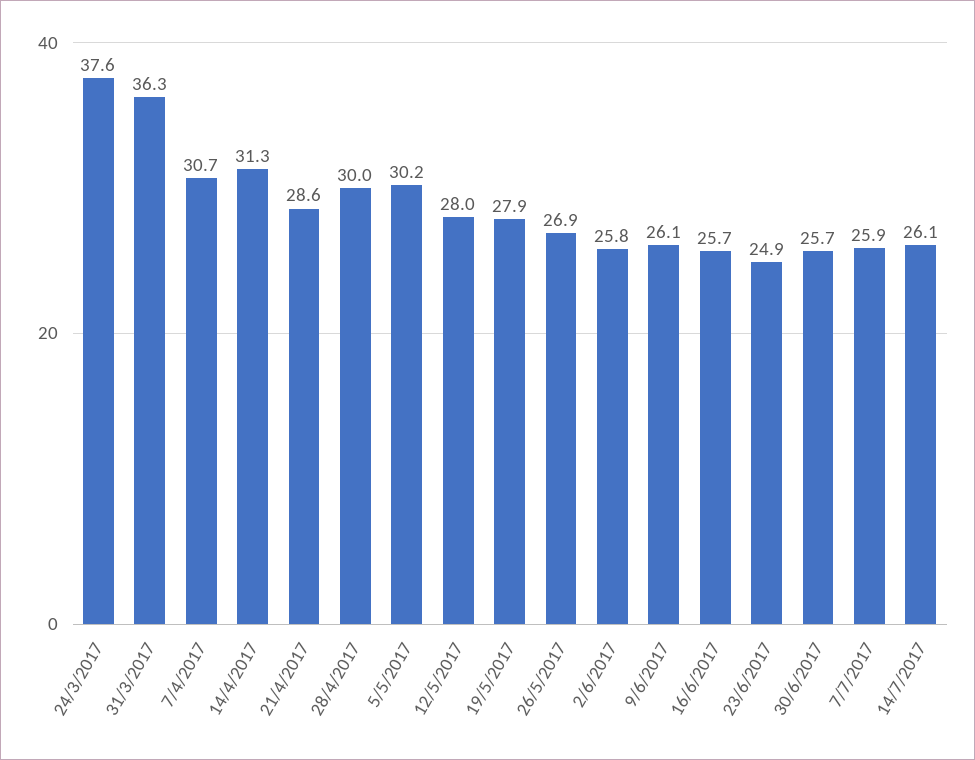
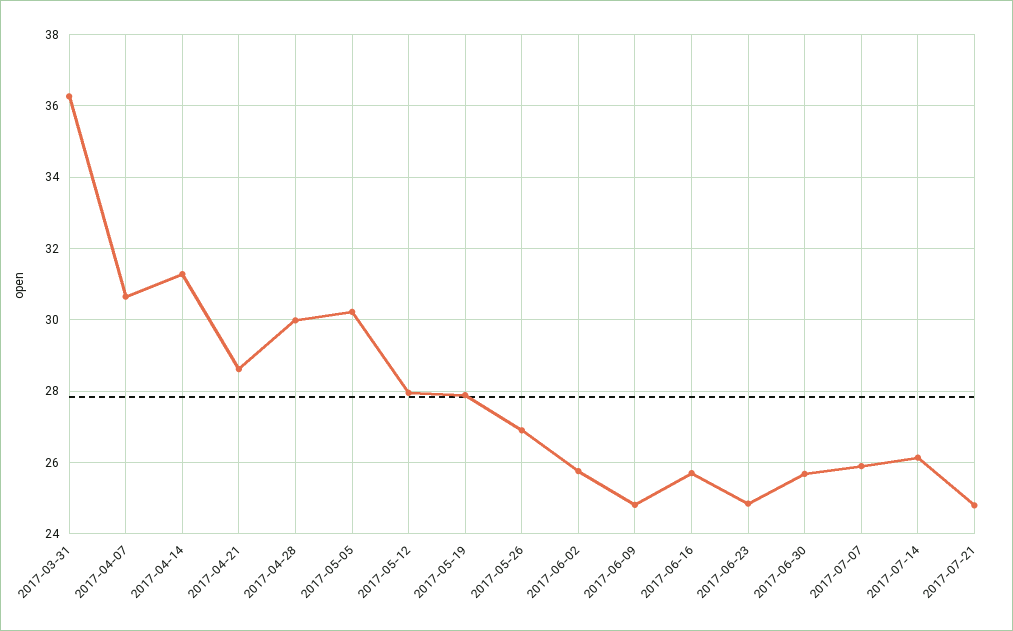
24/3/2017: 37.6 -> none
9/6/2017: 26.1 -> 24.8
2017-07-21: none -> 24.8

